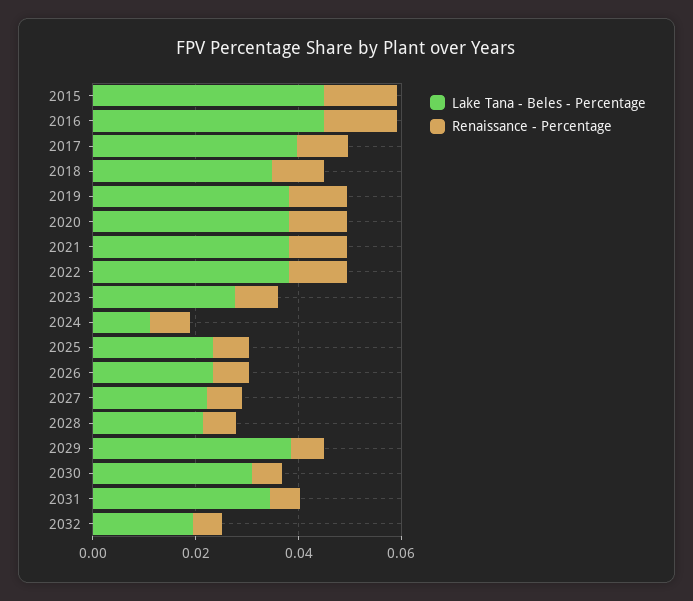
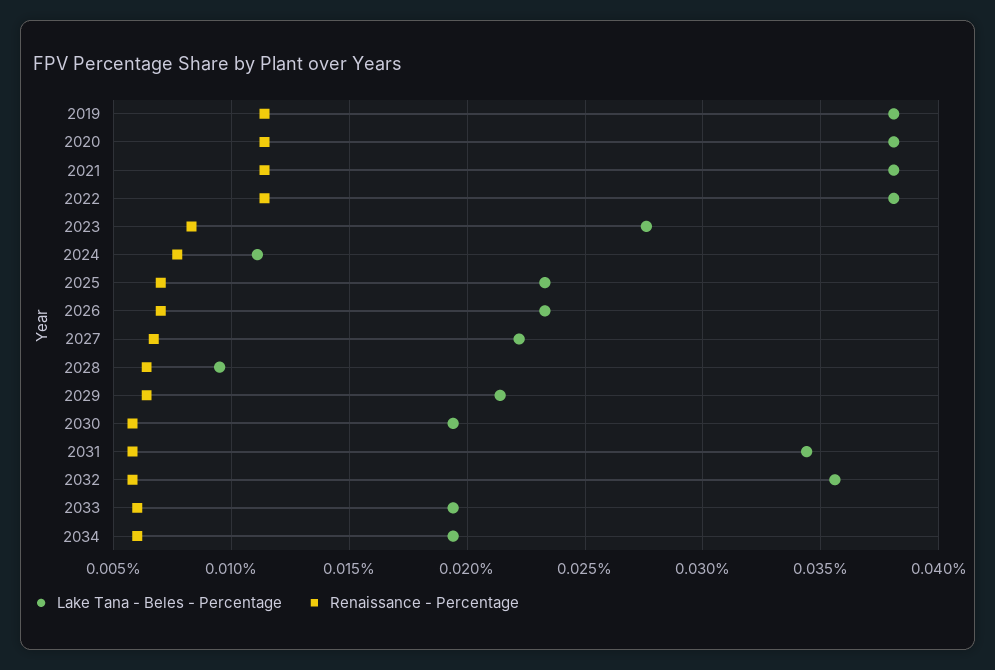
Lake Tana - Beles - Percentage, 2015: 0.045 -> none
Renaissance - Percentage, 2015: 0.015 -> none
Lake Tana - Beles - Percentage, 2016: 0.045 -> none
Renaissance - Percentage, 2016: 0.015 -> none
Lake Tana - Beles - Percentage, 2017: 0.04 -> none
Renaissance - Percentage, 2017: 0.01 -> none
Lake Tana - Beles - Percentage, 2018: 0.035 -> none
Renaissance - Percentage, 2018: 0.01 -> none
Lake Tana - Beles - Percentage, 2028: 0.02 -> 0.0095
Lake Tana - Beles - Percentage, 2029: 0.04 -> 0.0215
Lake Tana - Beles - Percentage, 2030: 0.03 -> 0.0195
Lake Tana - Beles - Percentage, 2032: 0.02 -> 0.0355
Lake Tana - Beles - Percentage, 2033: none -> 0.0195
Renaissance - Percentage, 2033: none -> 0.006
Lake Tana - Beles - Percentage, 2034: none -> 0.0195
Renaissance - Percentage, 2034: none -> 0.006

